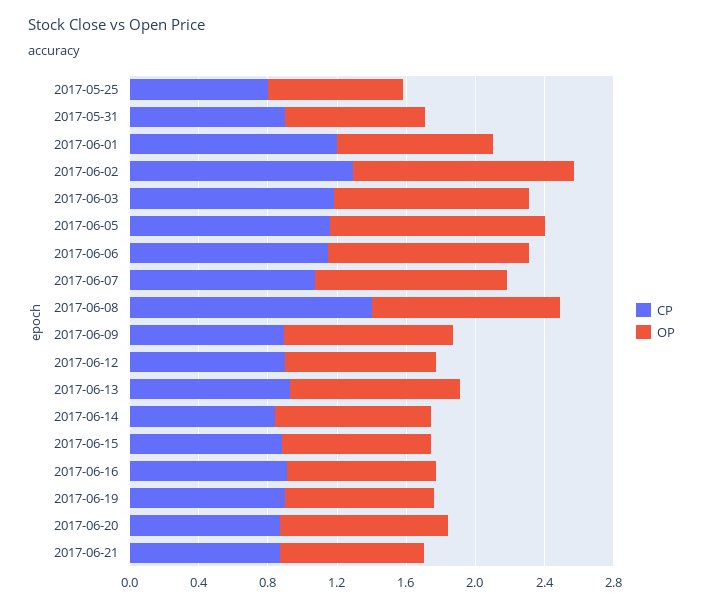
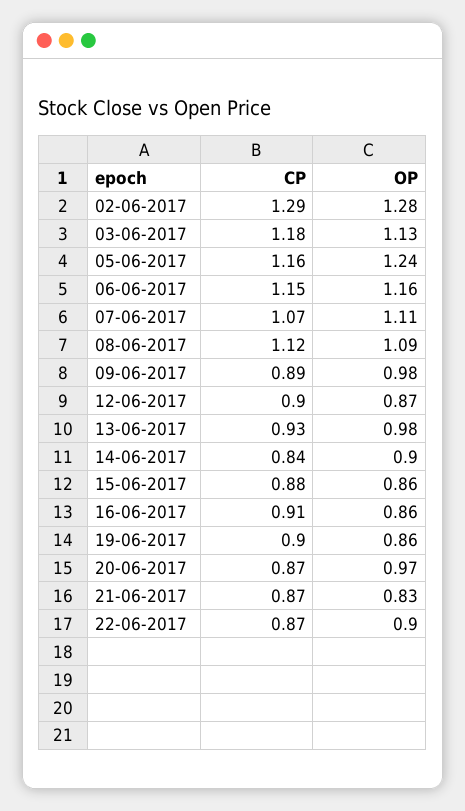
CP, 2017-05-25: 0.8 -> none
OP, 2017-05-25: 0.8 -> none
CP, 2017-05-31: 0.9 -> none
OP, 2017-05-31: 0.8 -> none
CP, 2017-06-01: 1.2 -> none
OP, 2017-06-01: 0.9 -> none
CP, 2017-06-08: 1.4 -> 1.12
CP, 22-06-2017: none -> 0.87
OP, 22-06-2017: none -> 0.9

